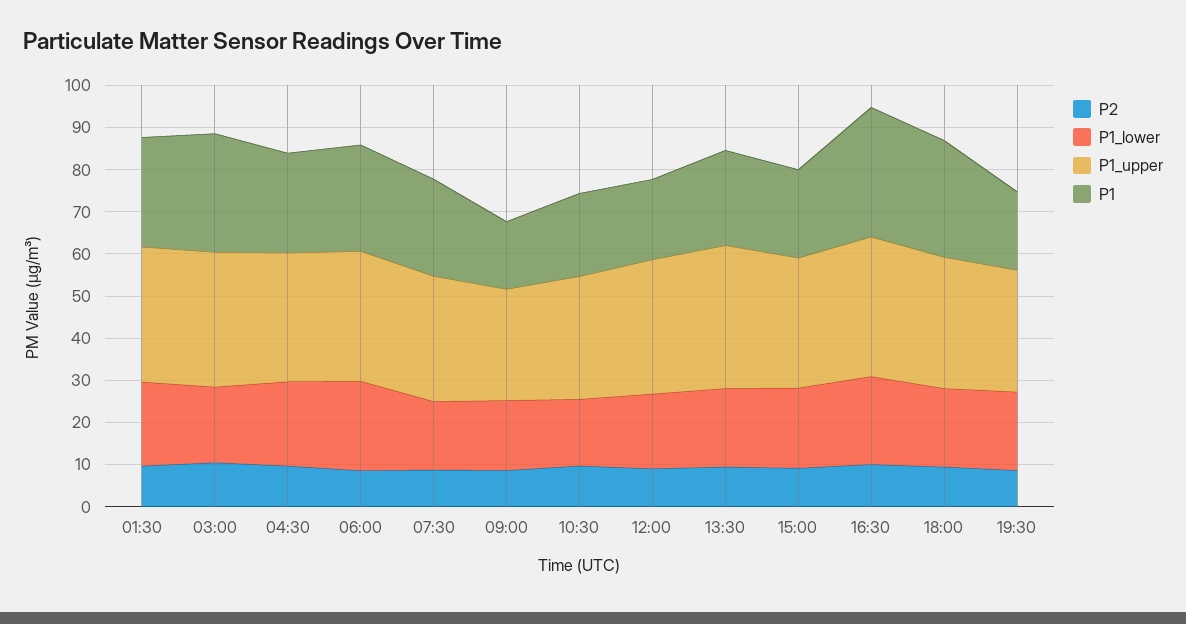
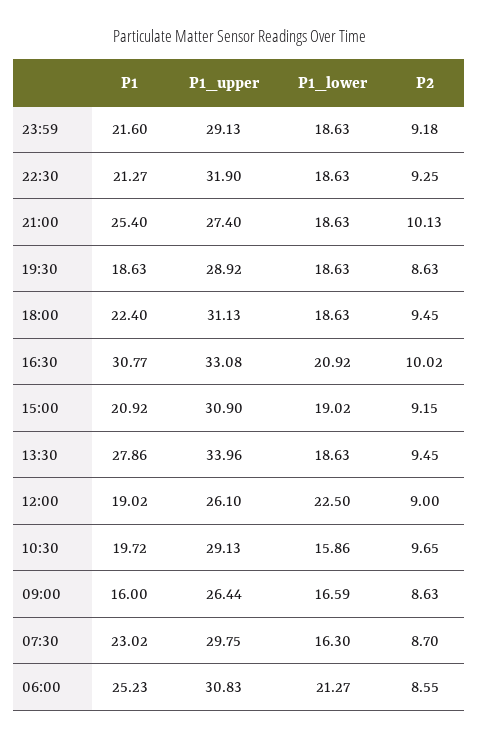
P2, 01:30: 10 -> none
P1_lower, 01:30: 20 -> none
P1_upper, 01:30: 32 -> none
P1, 01:30: 26 -> none
P2, 03:00: 10 -> none
P1_lower, 03:00: 18 -> none
P1_upper, 03:00: 32 -> none
P1, 03:00: 28 -> none
P2, 04:30: 10 -> none
P1_lower, 04:30: 20 -> none
P1_upper, 04:30: 30 -> none
P1, 04:30: 24 -> none
P1_lower, 12:00: 18 -> 22.5
P1_upper, 12:00: 32 -> 26.1
P1, 13:30: 22 -> 27.86
P1, 18:00: 28 -> 22.4
P1, 23:59: none -> 21.6
P1_upper, 23:59: none -> 29.13
P1_lower, 23:59: none -> 18.63
P2, 23:59: none -> 9.18
P1, 22:30: none -> 21.27
P1_upper, 22:30: none -> 31.9
P1_lower, 22:30: none -> 18.63
P2, 22:30: none -> 9.25
P1, 21:00: none -> 25.4
P1_upper, 21:00: none -> 27.4
P1_lower, 21:00: none -> 18.63
P2, 21:00: none -> 10.13

